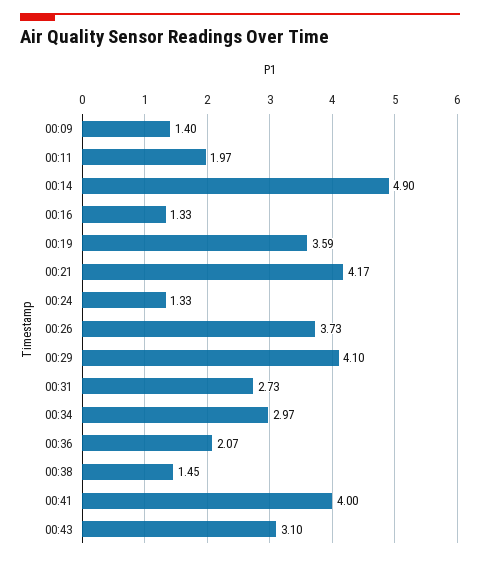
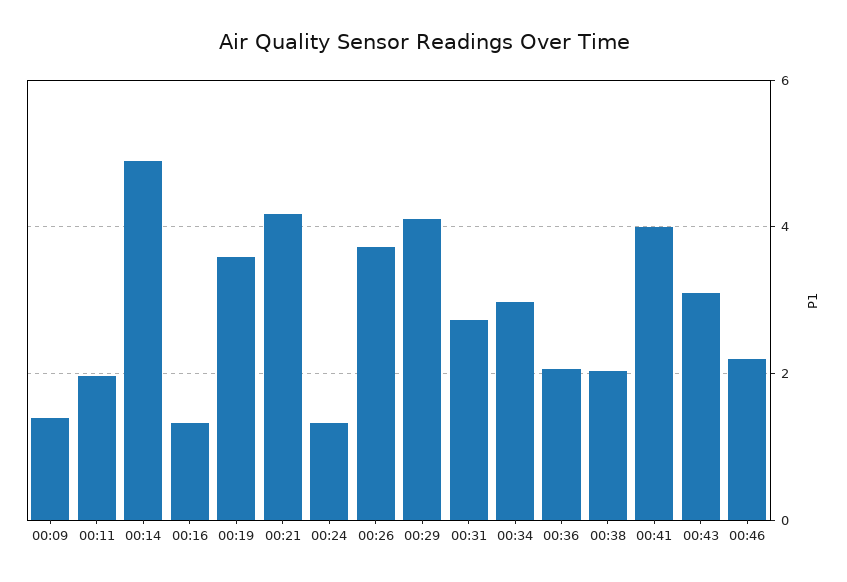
00:38: 1.45 -> 2
00:46: none -> 2.2

